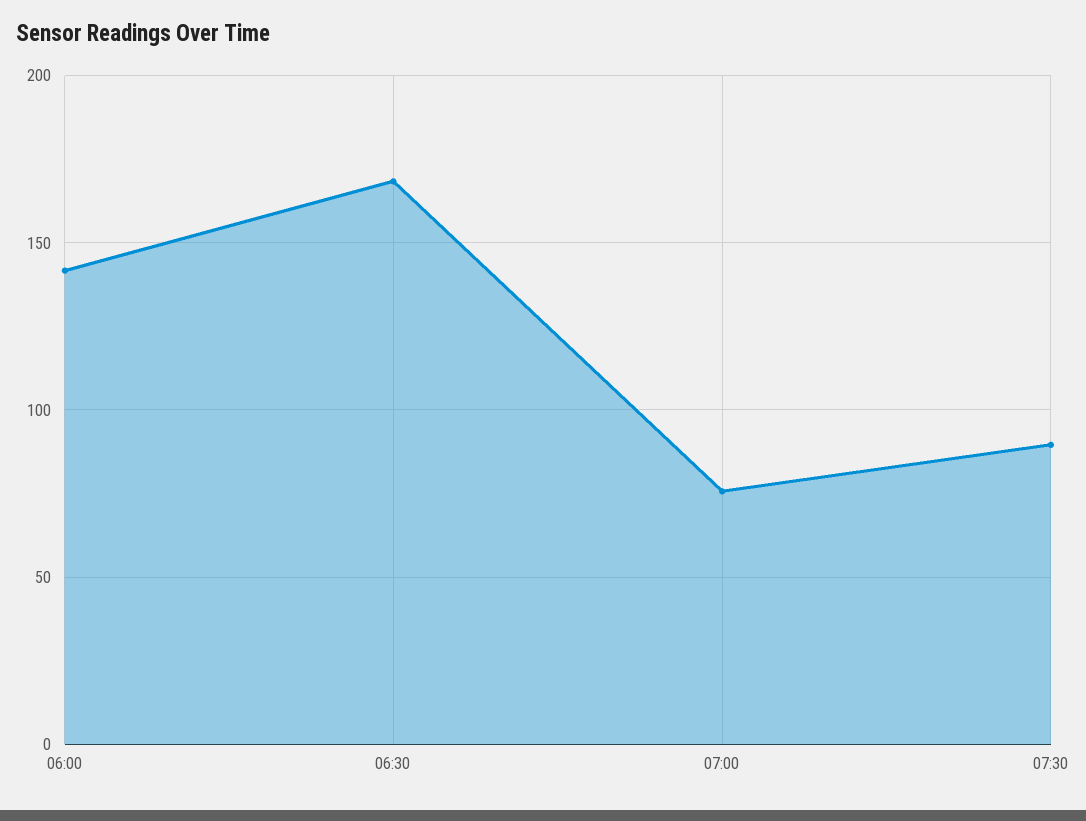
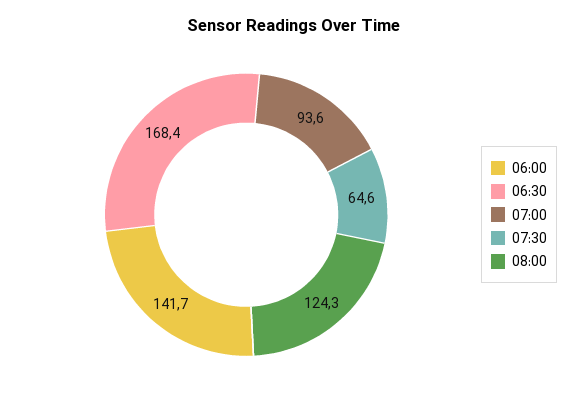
07:00: 75 -> 93.6
07:30: 90 -> 64.6
08:00: none -> 124.3

